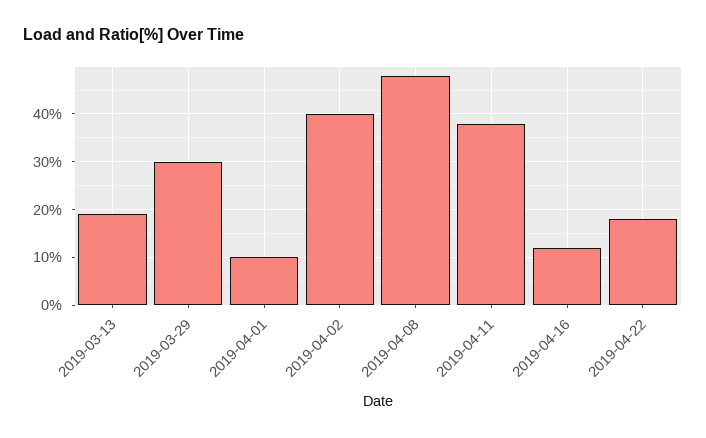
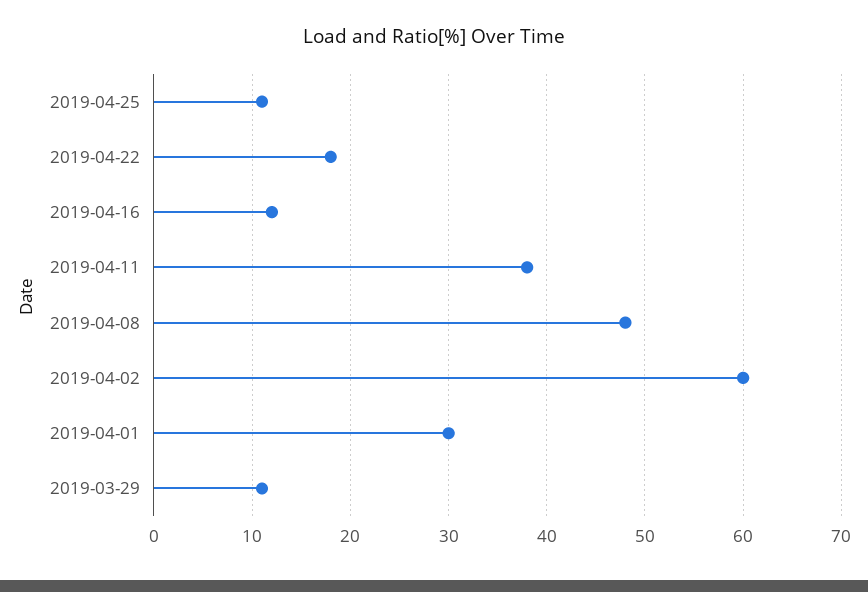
2019-03-13: 20 -> none
2019-03-29: 30 -> 11
2019-04-01: 10 -> 30
2019-04-02: 40 -> 60
2019-04-25: none -> 11

